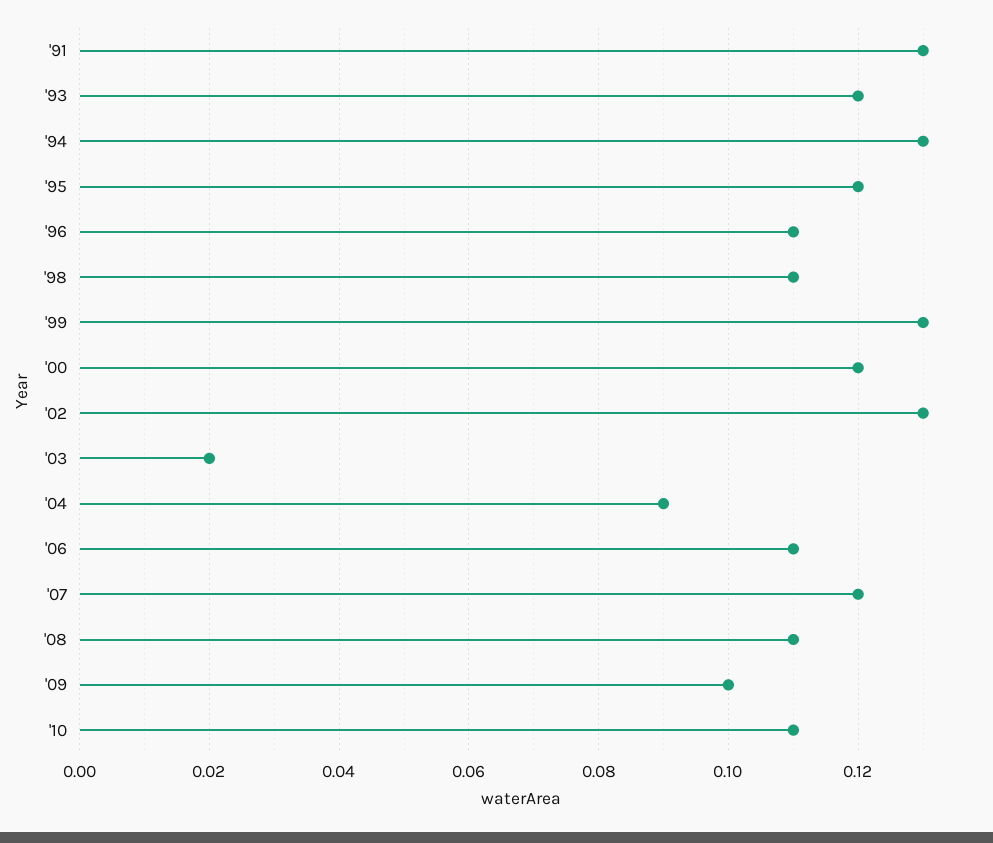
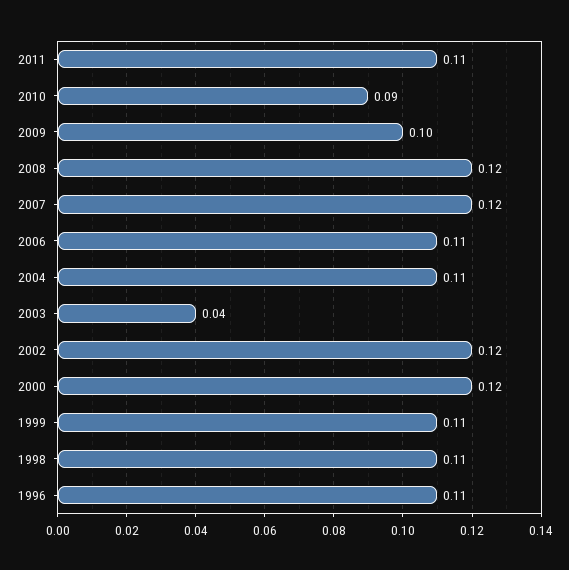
'91: 0.13 -> none
'93: 0.12 -> none
'94: 0.13 -> none
'95: 0.12 -> none
'99: 0.13 -> 0.11
'02: 0.13 -> 0.12
'03: 0.02 -> 0.04
'04: 0.09 -> 0.11
'08: 0.11 -> 0.12
'10: 0.11 -> 0.09
2011: none -> 0.11

